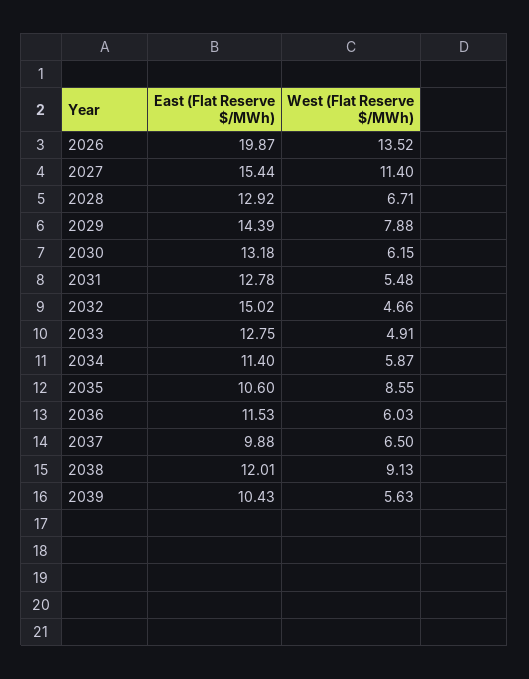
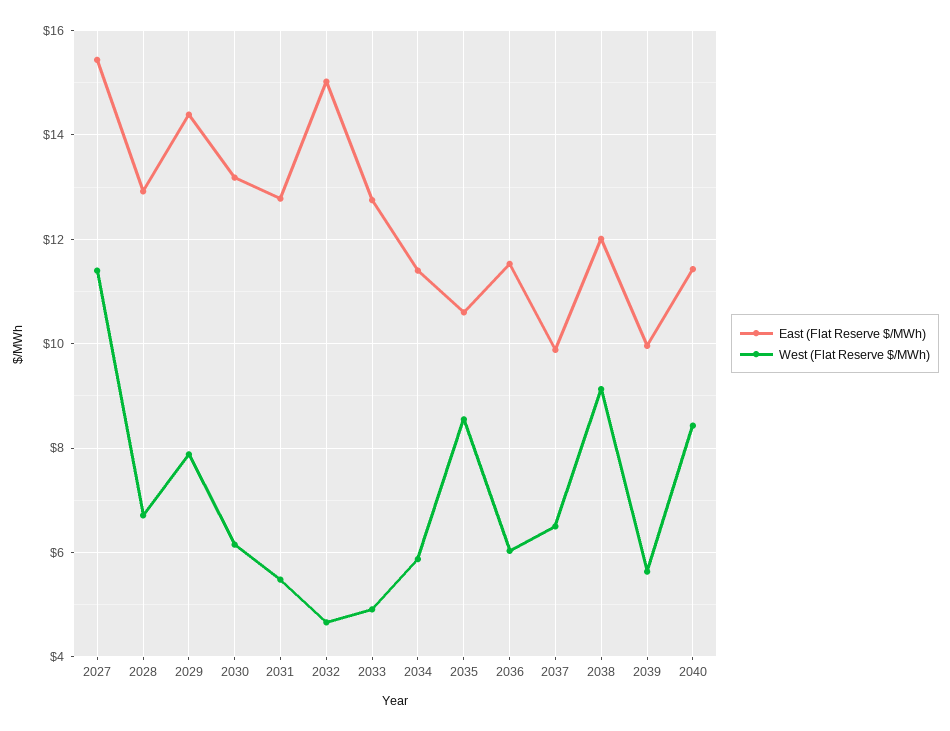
East (Flat Reserve $/MWh), 2026: 19.87 -> none
West (Flat Reserve $/MWh), 2026: 13.52 -> none
East (Flat Reserve $/MWh), 2039: 10.43 -> 10
East (Flat Reserve $/MWh), 2040: none -> 11.4
West (Flat Reserve $/MWh), 2040: none -> 8.4

